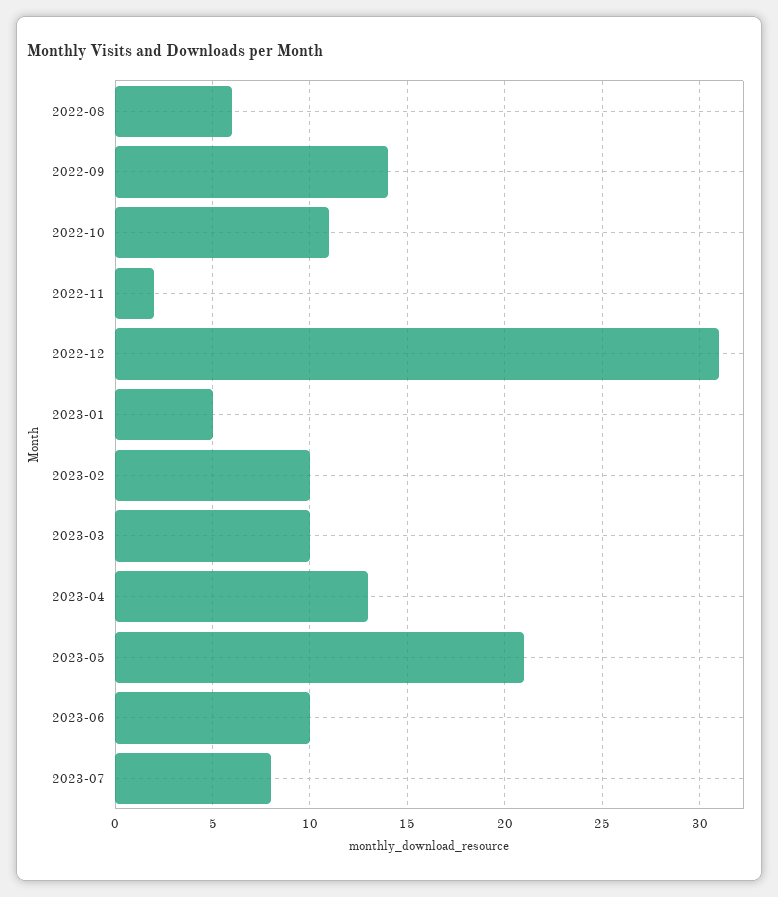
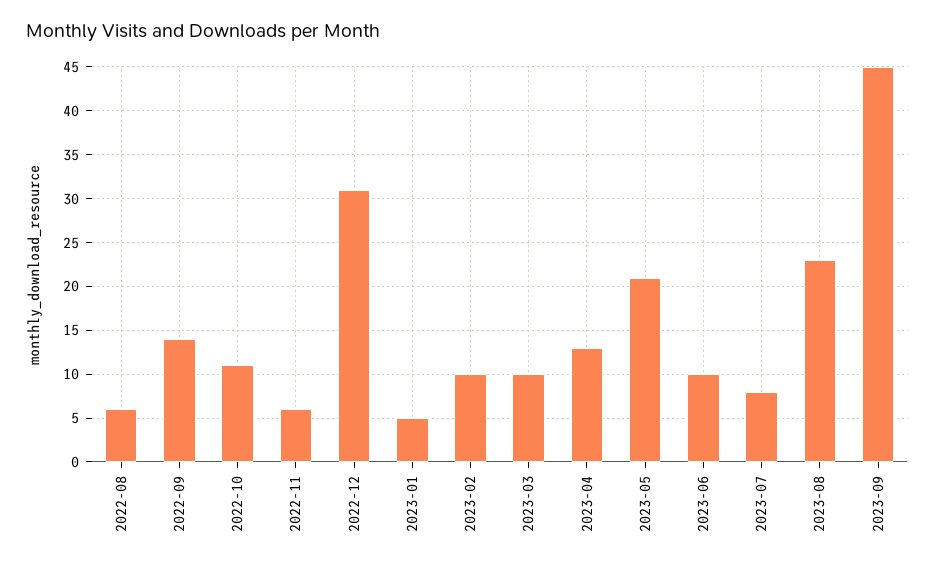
2022-11: 2 -> 6
2023-08: none -> 23
2023-09: none -> 45

